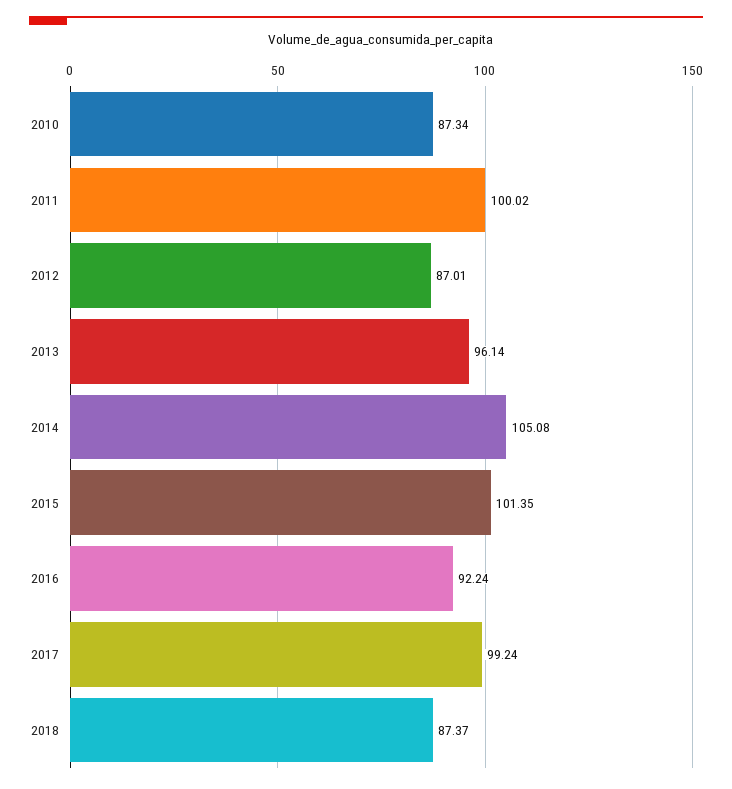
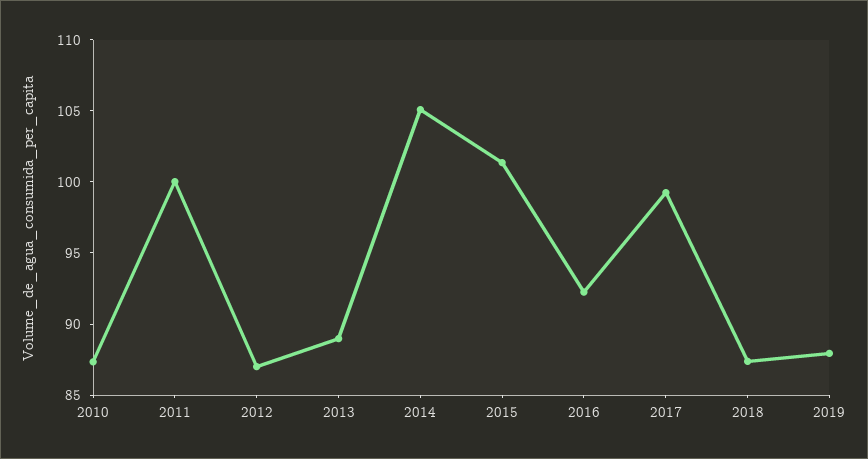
2013: 96.14 -> 89
2019: none -> 88

